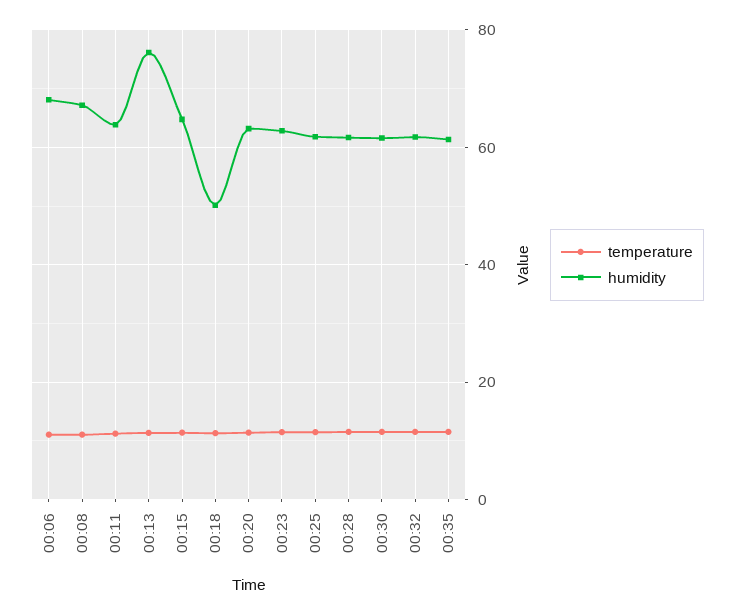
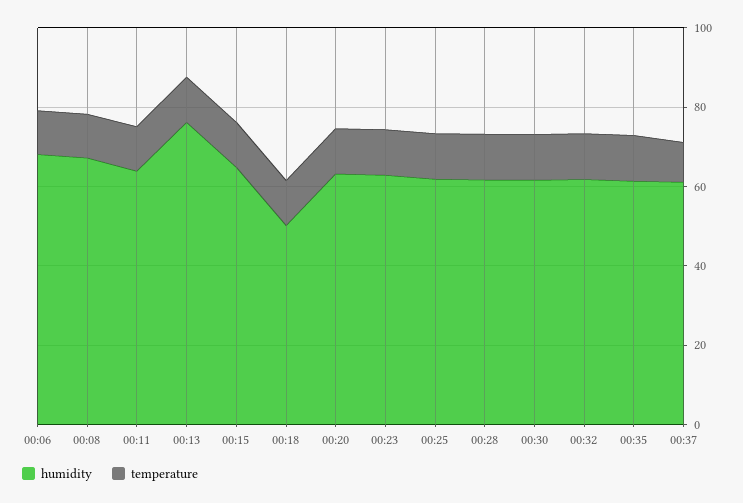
humidity, 00:37: none -> 60
temperature, 00:37: none -> 10

